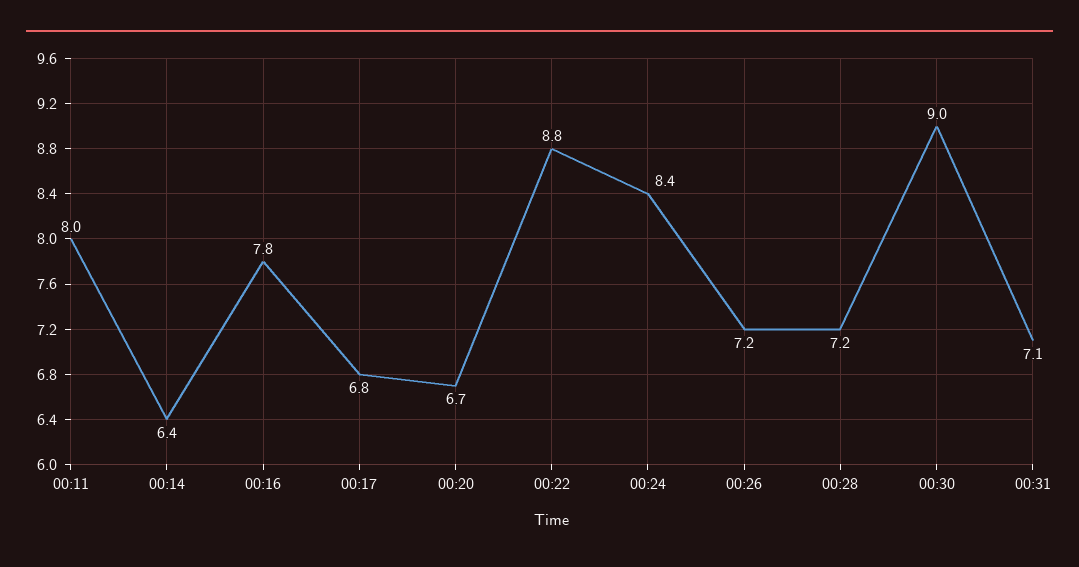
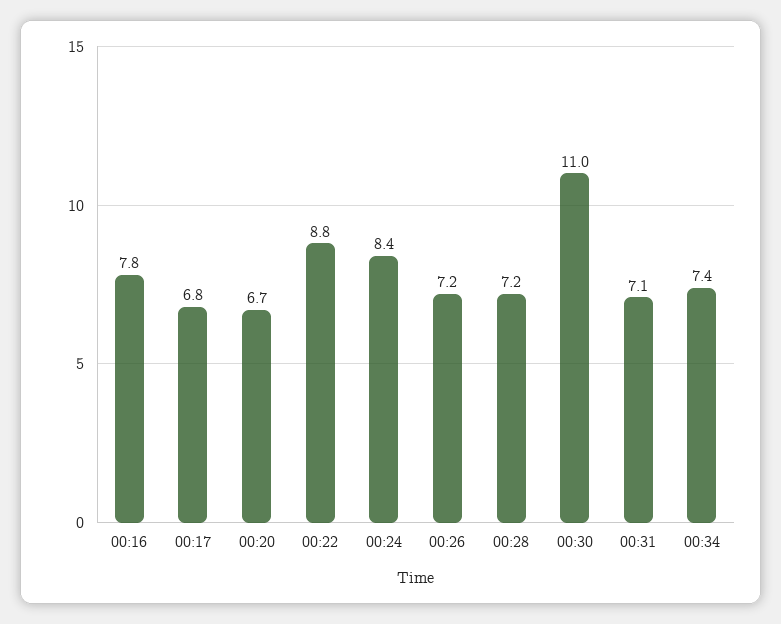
00:11: 8 -> none
00:14: 6.4 -> none
00:30: 9 -> 11
00:34: none -> 7.4

